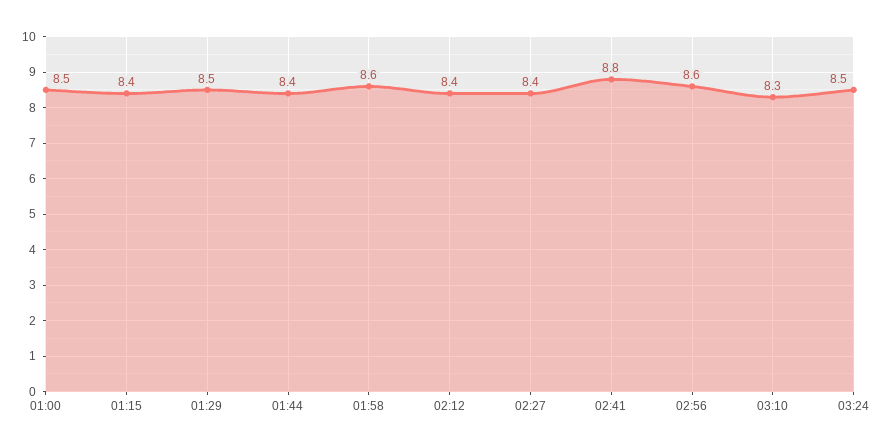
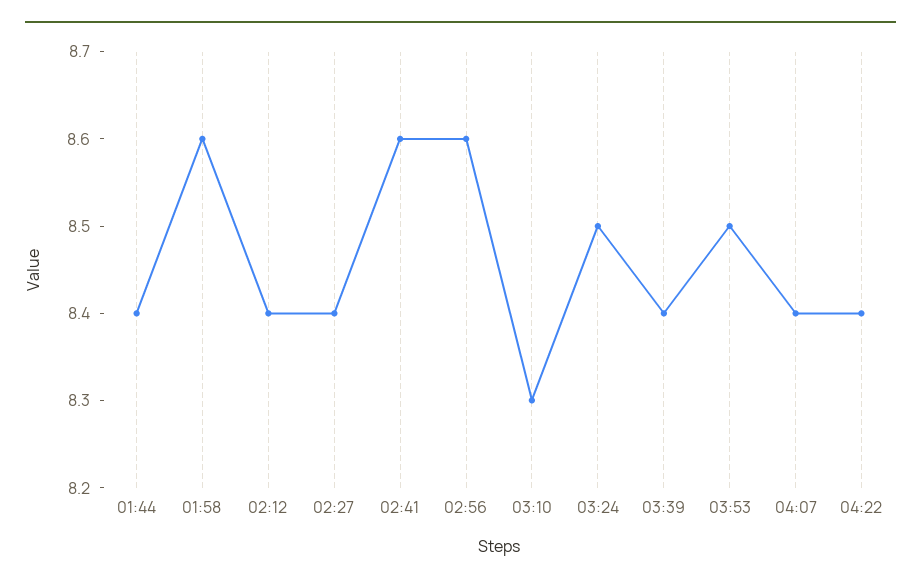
01:00: 8.5 -> none
01:15: 8.4 -> none
01:29: 8.5 -> none
02:41: 8.8 -> 8.6
03:39: none -> 8.4
03:53: none -> 8.5
04:07: none -> 8.4
04:22: none -> 8.4

